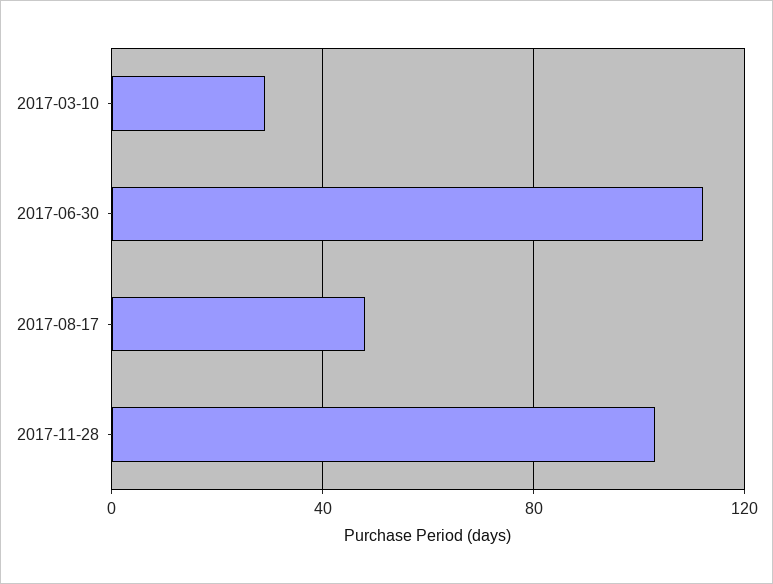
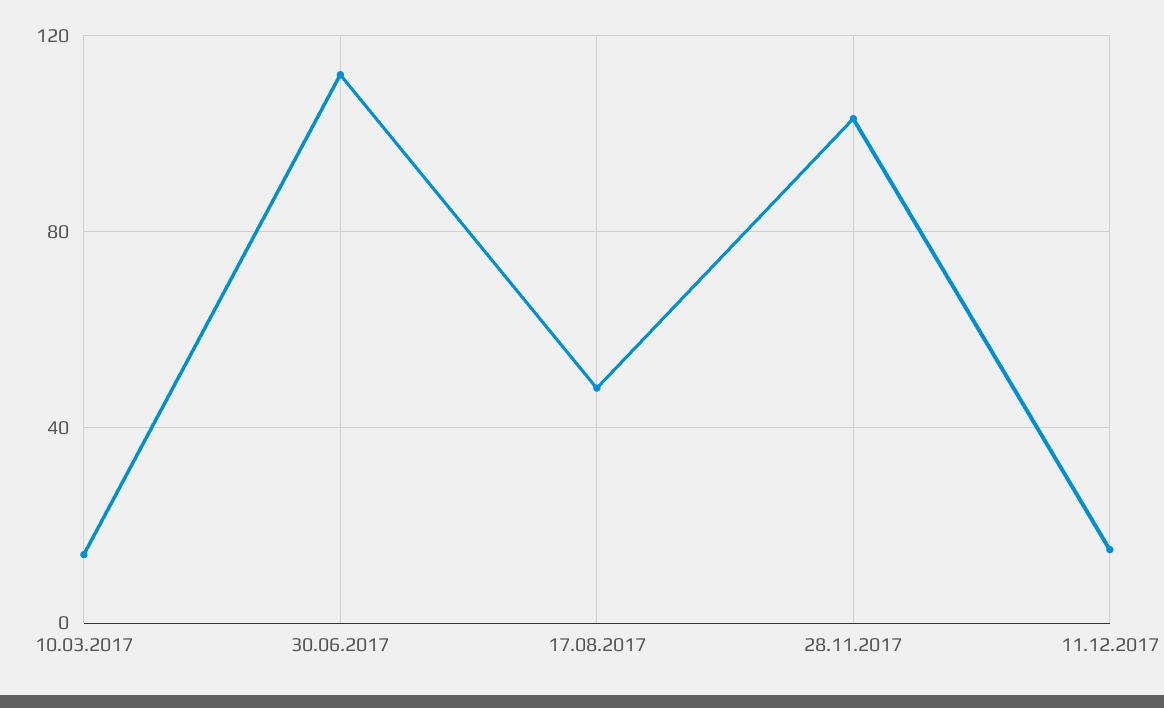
2017-03-10: 30 -> 15
11.12.2017: none -> 15

